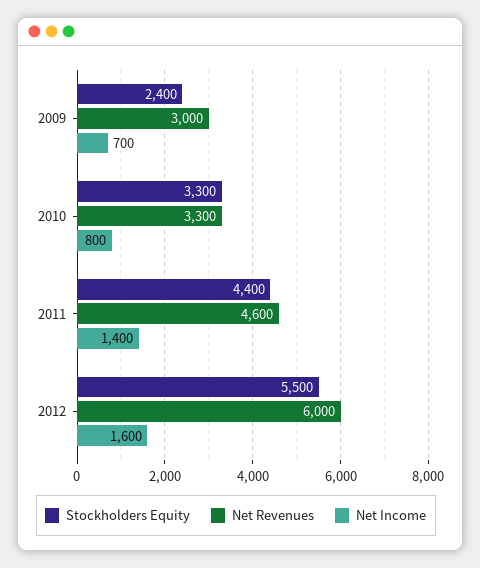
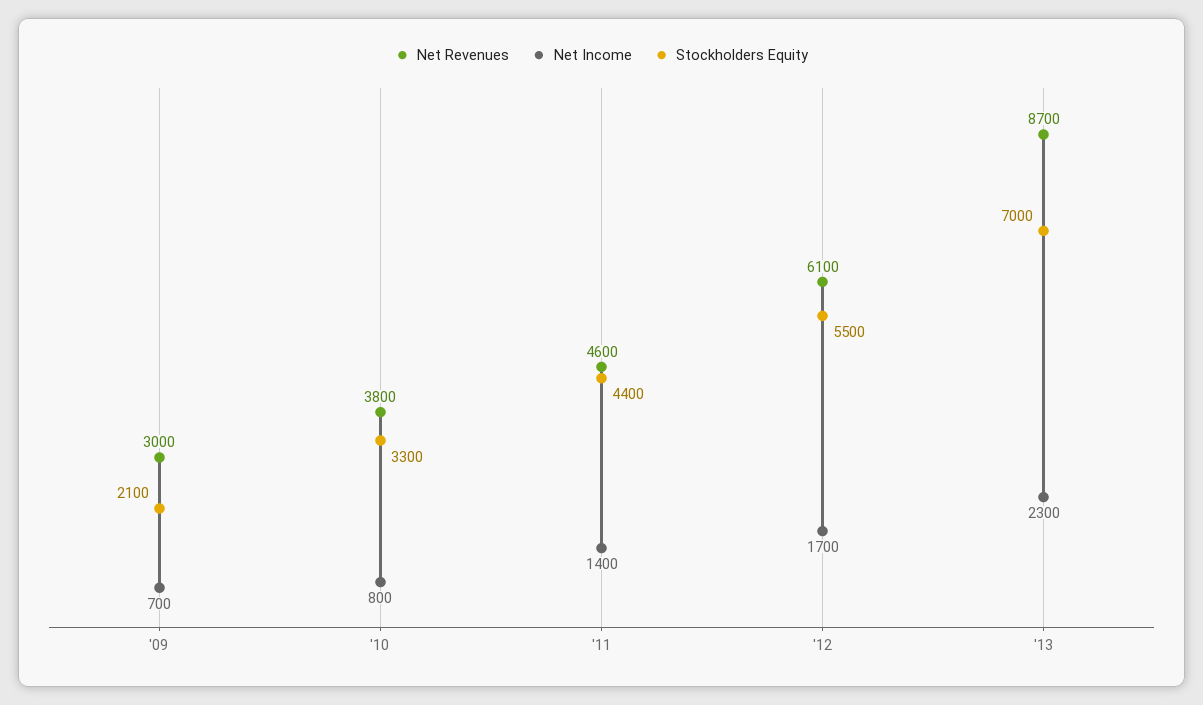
Stockholders Equity, 2009: 2400 -> 2100
Net Revenues, 2010: 3300 -> 3800
Net Revenues, 2012: 6000 -> 6100
Net Income, 2012: 1600 -> 1700
Net Revenues, '13: none -> 8700
Net Income, '13: none -> 2300
Stockholders Equity, '13: none -> 7000

